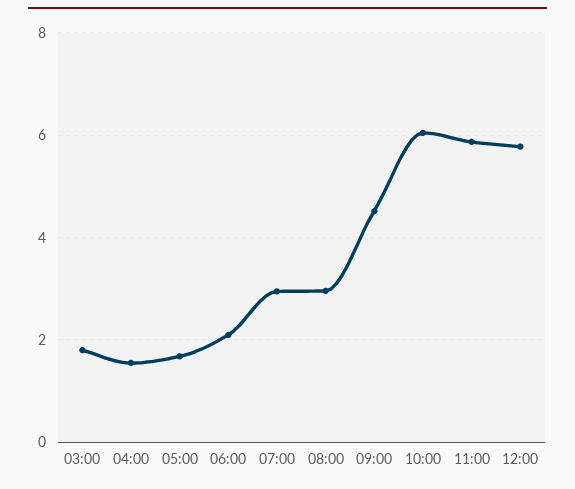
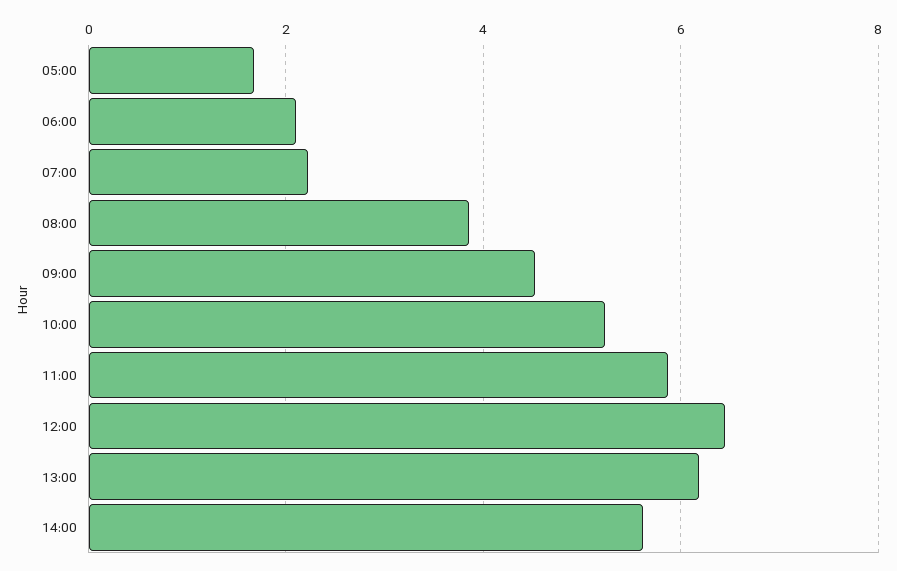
03:00: 1.8 -> none
04:00: 1.6 -> none
07:00: 3 -> 2.2
08:00: 3 -> 3.8
10:00: 6 -> 5.2
12:00: 5.8 -> 6.4
13:00: none -> 6.2
14:00: none -> 5.6

